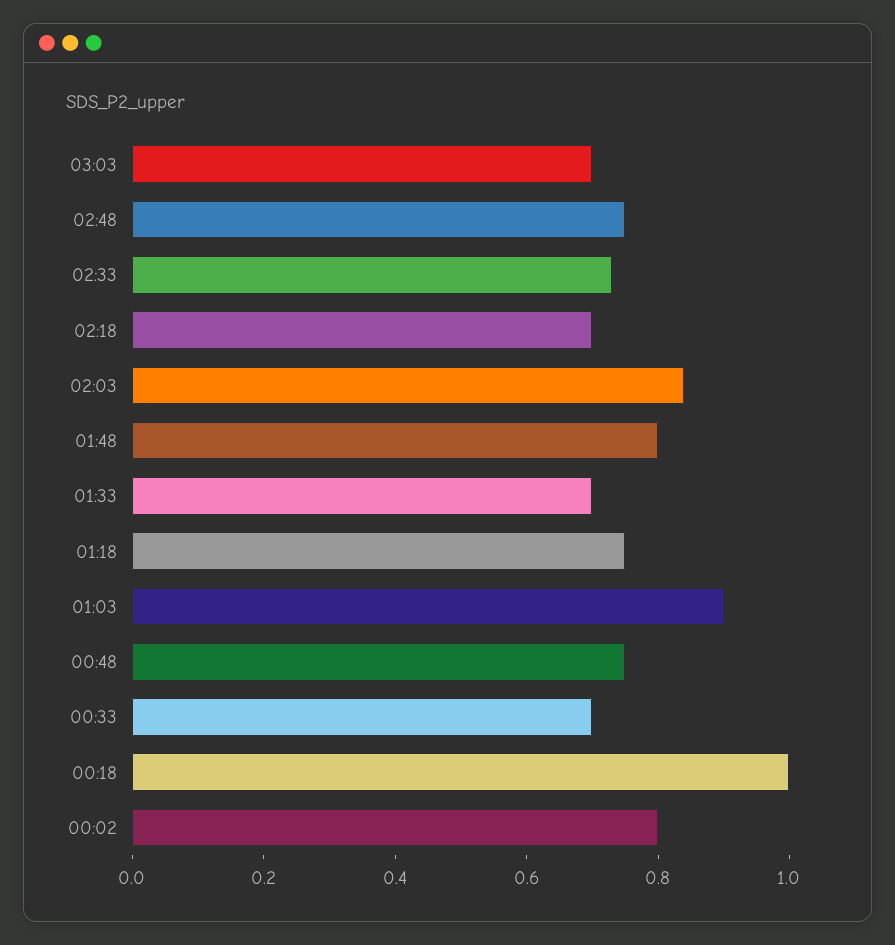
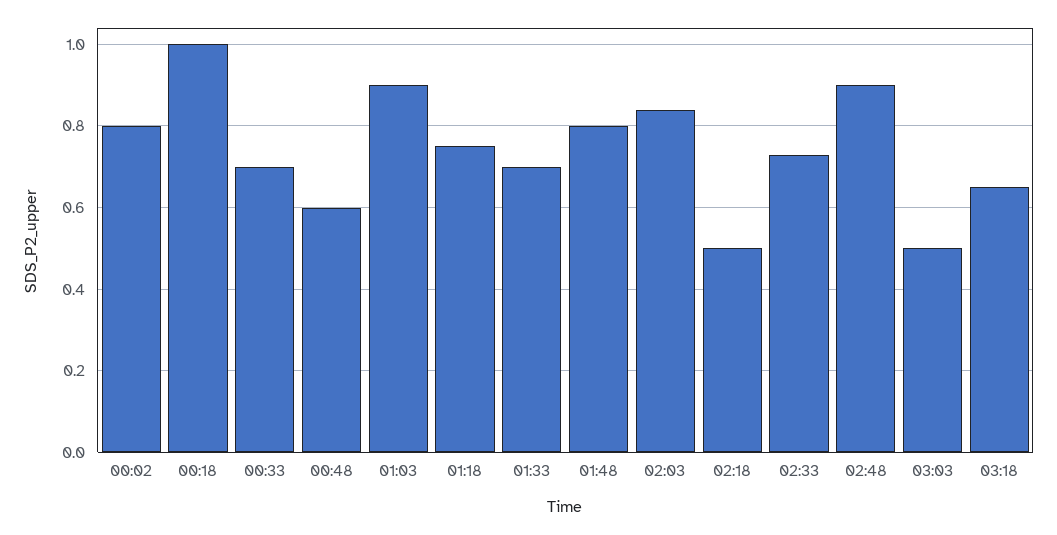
03:03: 0.7 -> 0.5
02:48: 0.75 -> 0.9
02:18: 0.7 -> 0.5
00:48: 0.75 -> 0.6
03:18: none -> 0.65

